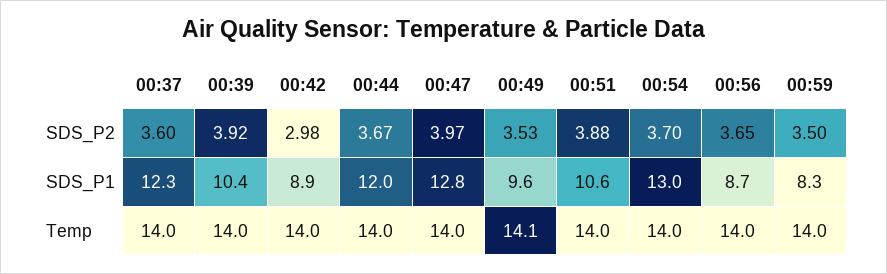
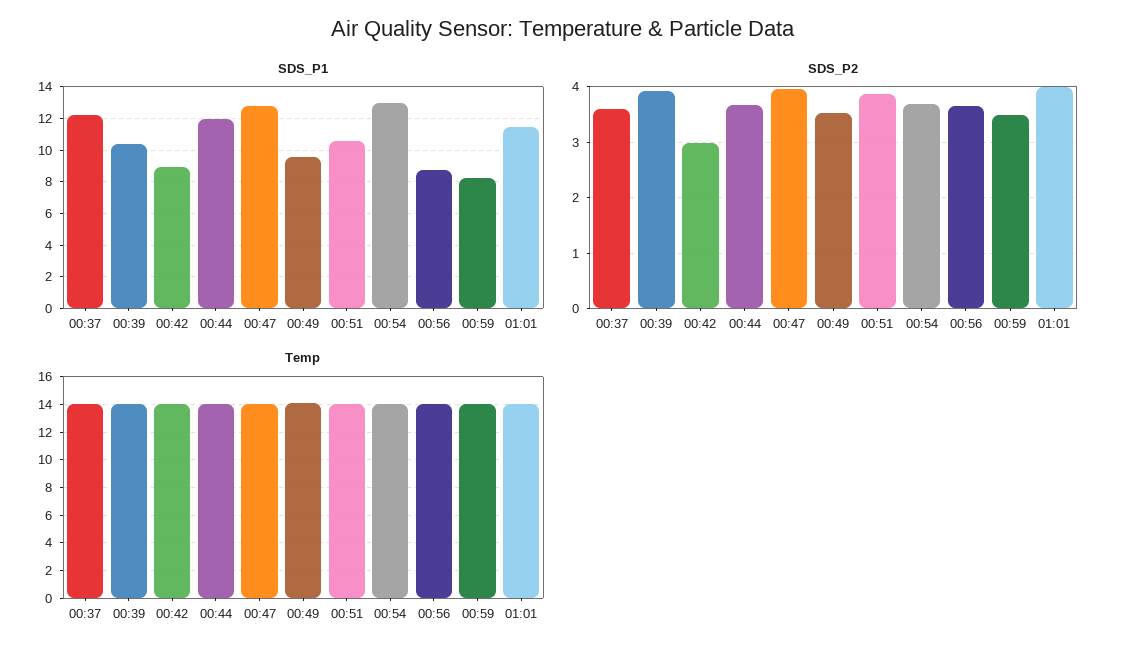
SDS_P1, 01:01: none -> 11.5
SDS_P2, 01:01: none -> 4
Temp, 01:01: none -> 14

